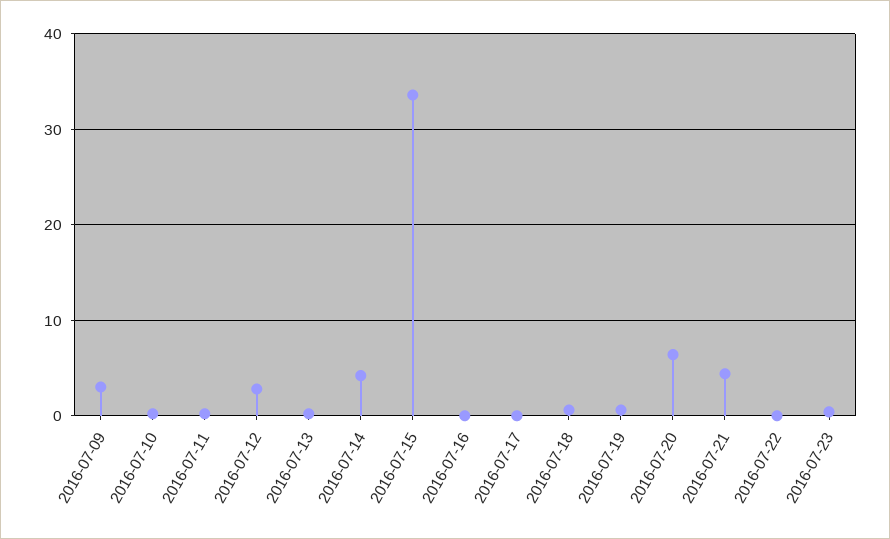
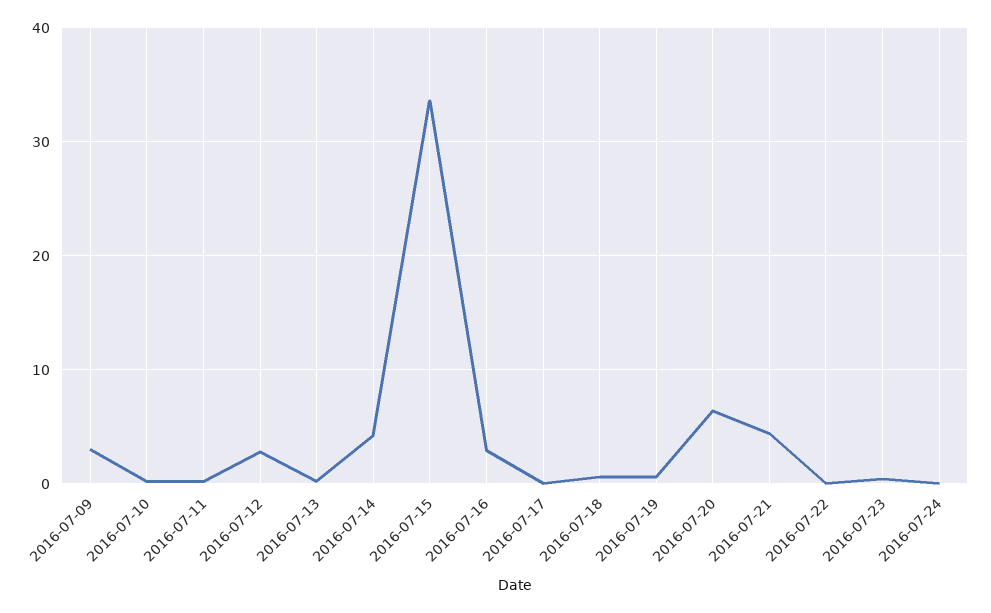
2016-07-16: 0 -> 3
2016-07-24: none -> 0

